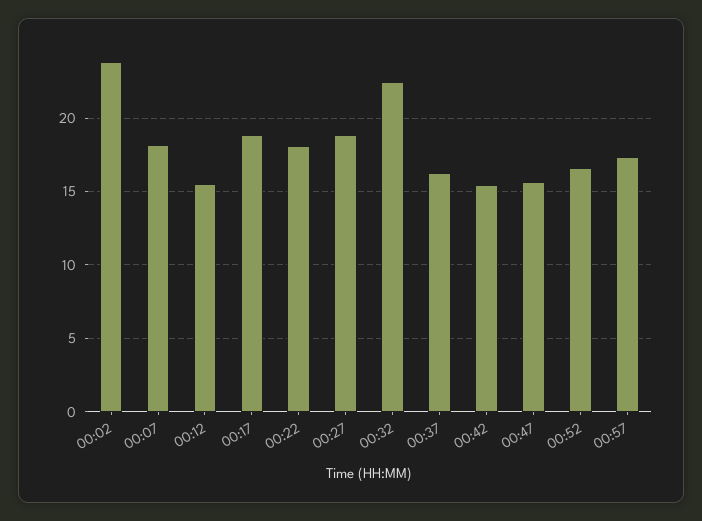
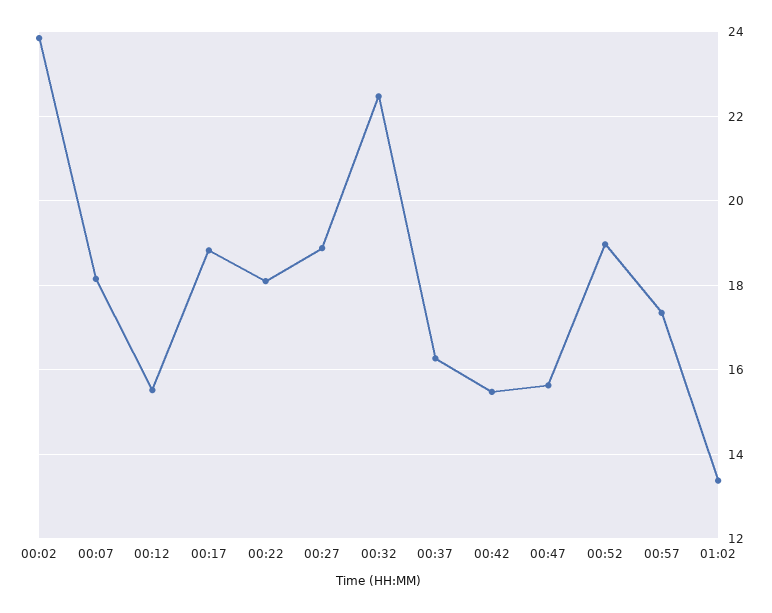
00:52: 16.5 -> 19
01:02: none -> 13.4

